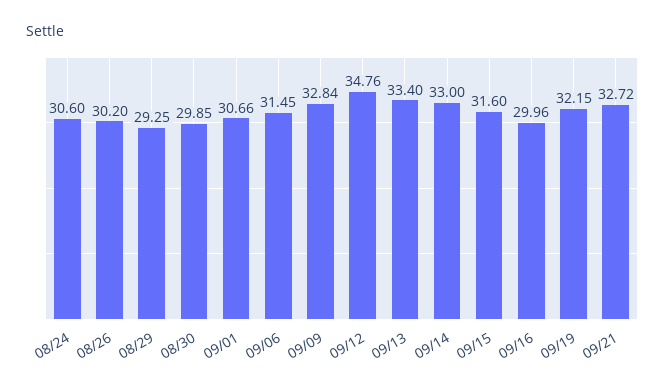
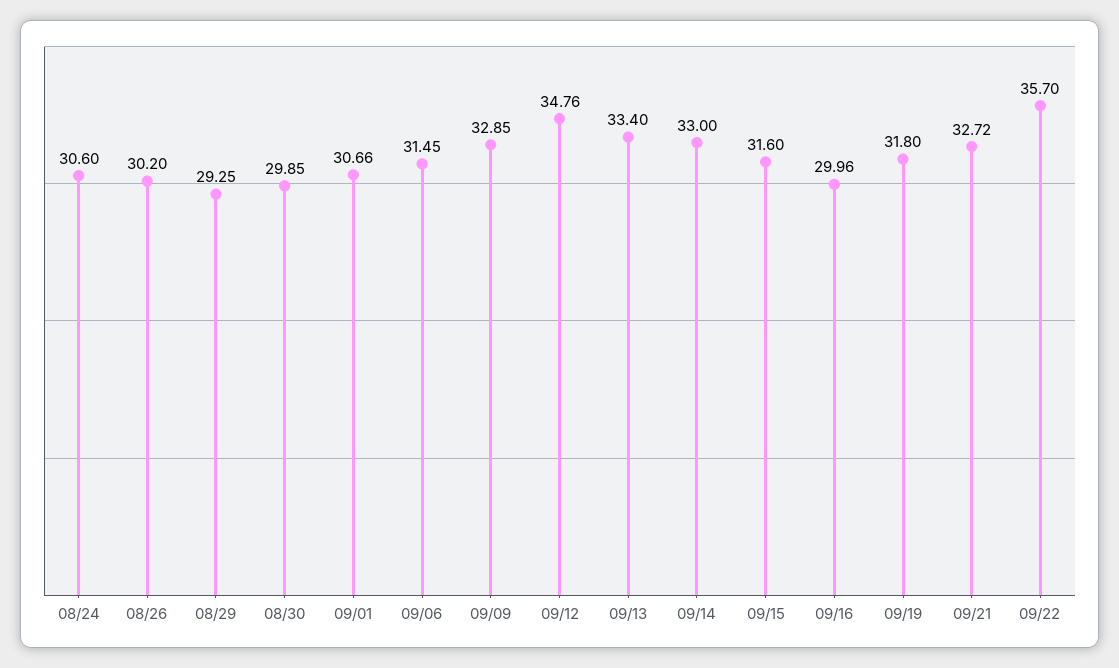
09/09: 32.84 -> 32.85
09/19: 32.15 -> 31.8
09/22: none -> 35.7

